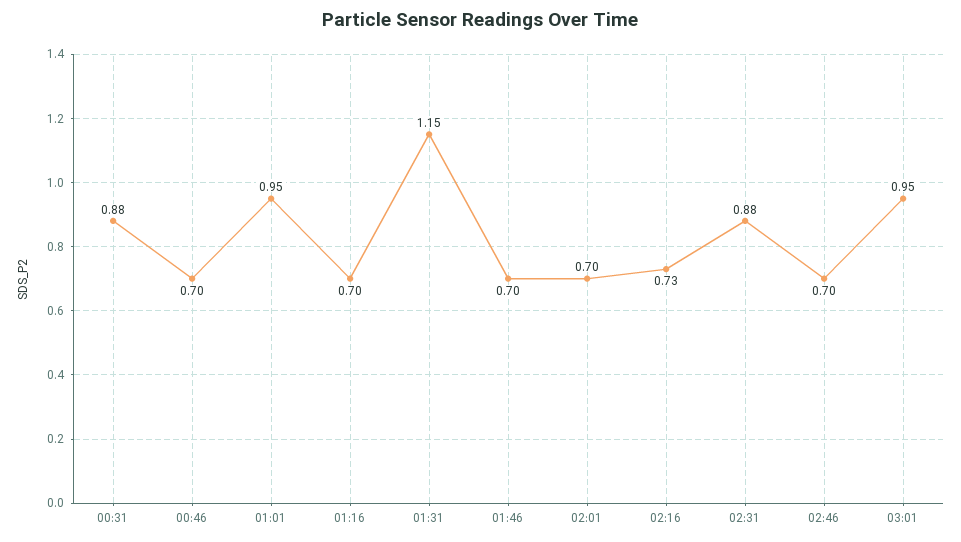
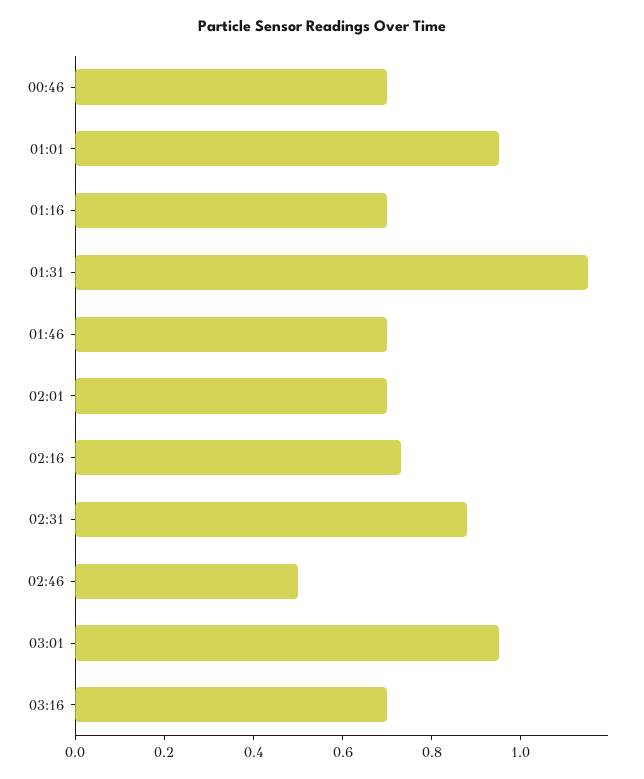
00:31: 0.88 -> none
02:46: 0.7 -> 0.5
03:16: none -> 0.7

